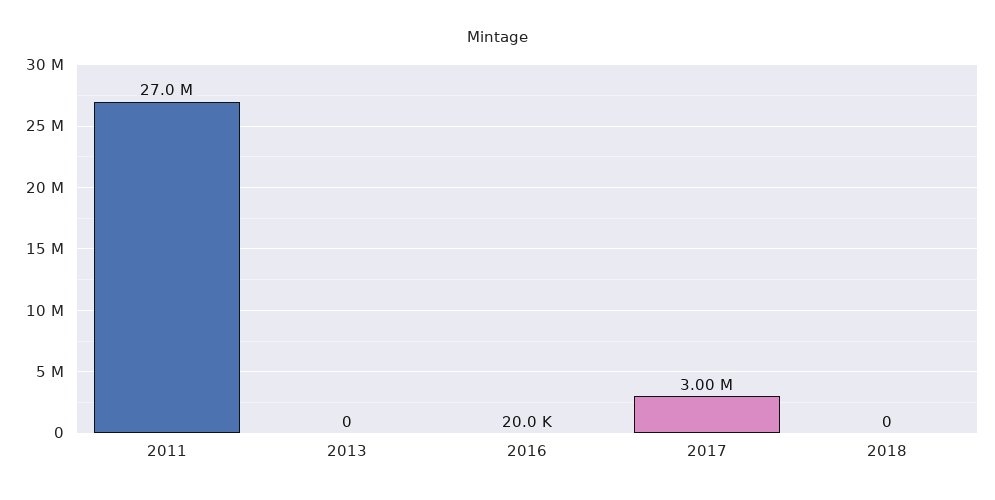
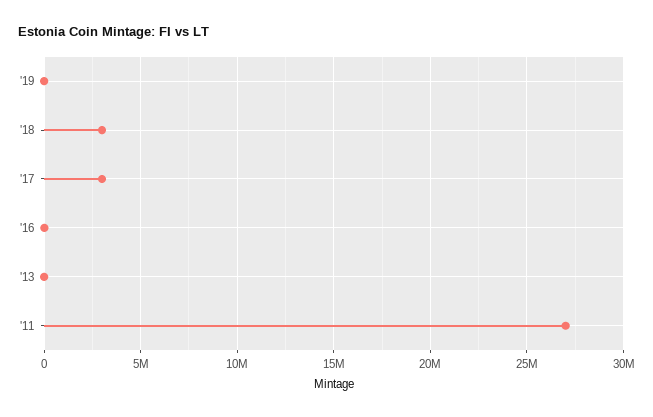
2018: 0 -> 3000000
'19: none -> 0

